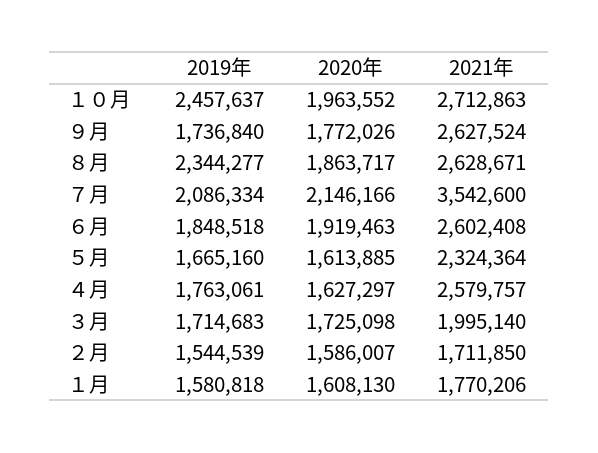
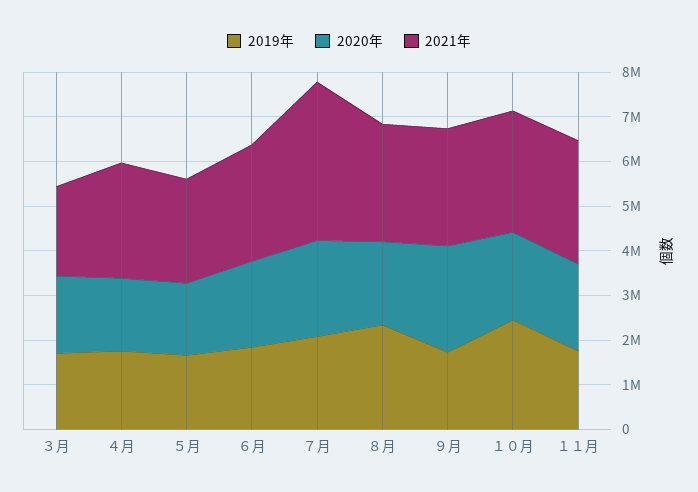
2020年, ９月: 1772026 -> 2400000
2019年, ２月: 1544539 -> none
2020年, ２月: 1586007 -> none
2021年, ２月: 1711850 -> none
2019年, １月: 1580818 -> none
2020年, １月: 1608130 -> none
2021年, １月: 1770206 -> none
2019年, １１月: none -> 1800000
2020年, １１月: none -> 2000000
2021年, １１月: none -> 2800000

